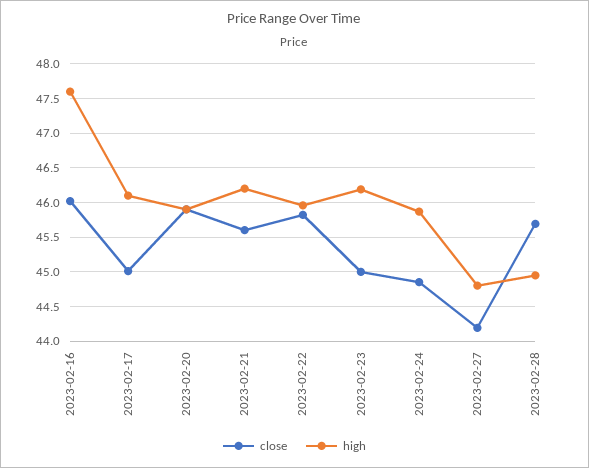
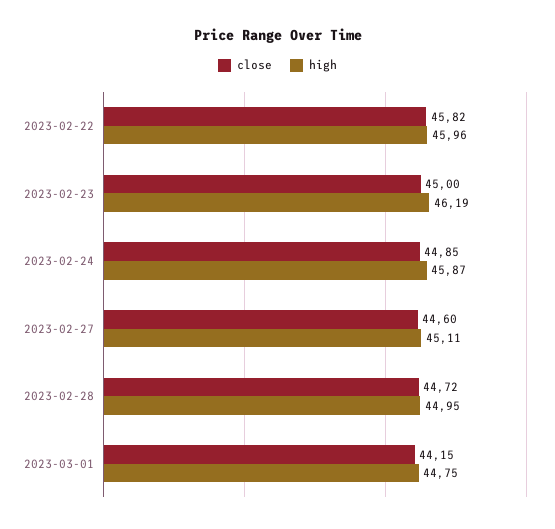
close, 2023-02-16: 46 -> none
high, 2023-02-16: 47.6 -> none
close, 2023-02-17: 45 -> none
high, 2023-02-17: 46.1 -> none
close, 2023-02-20: 45.9 -> none
high, 2023-02-20: 45.9 -> none
close, 2023-02-21: 45.6 -> none
high, 2023-02-21: 46.2 -> none
close, 2023-02-27: 44.2 -> 44.6
high, 2023-02-27: 44.8 -> 45.11
close, 2023-02-28: 45.7 -> 44.72
close, 2023-03-01: none -> 44.15
high, 2023-03-01: none -> 44.75

